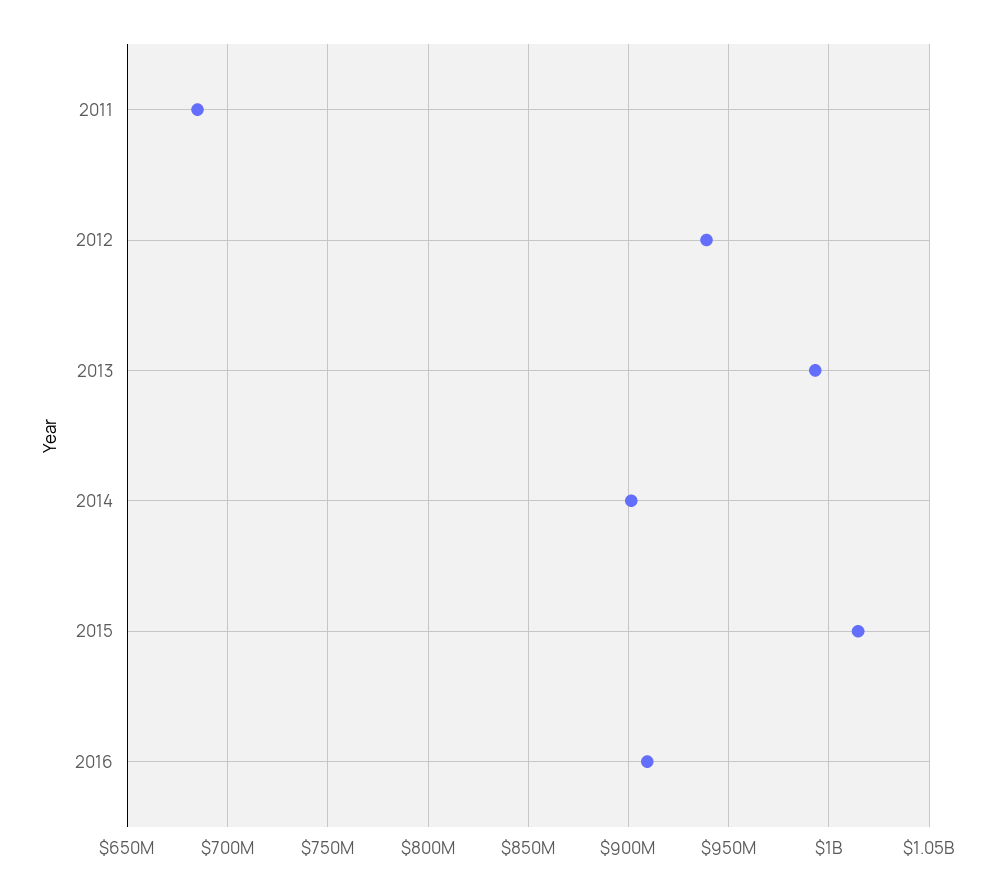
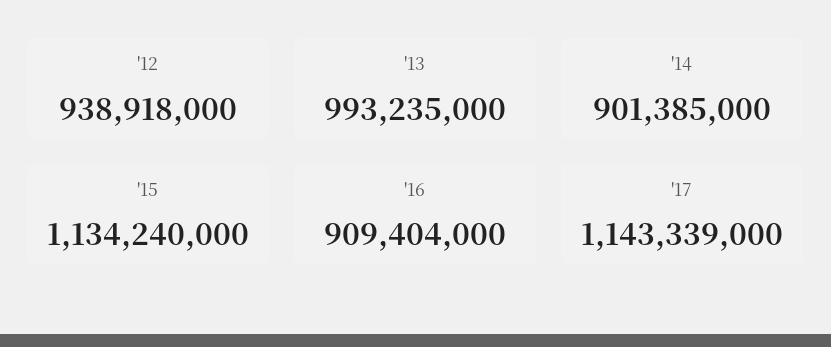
2011: 685000000 -> none
2015: 1015000000 -> 1134240000
'17: none -> 1143339000

